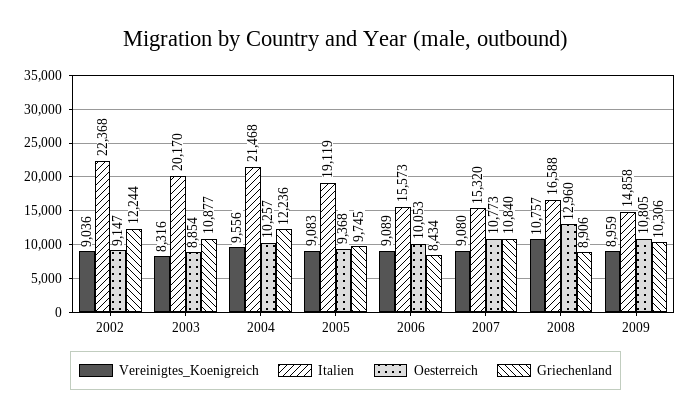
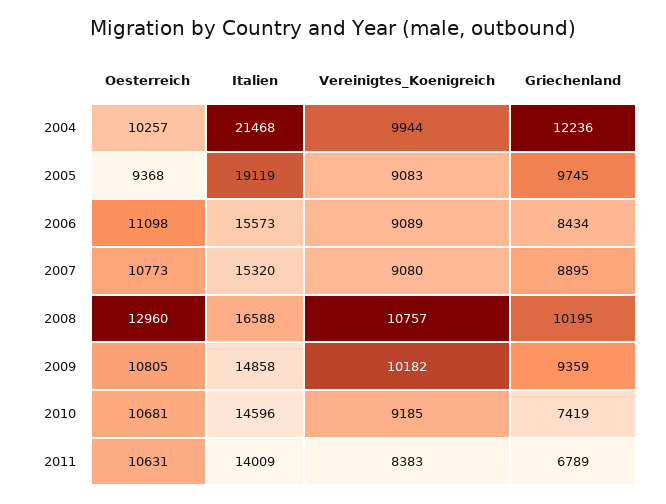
Vereinigtes_Koenigreich, 2002: 9036 -> none
Italien, 2002: 22368 -> none
Oesterreich, 2002: 9147 -> none
Griechenland, 2002: 12244 -> none
Vereinigtes_Koenigreich, 2003: 8316 -> none
Italien, 2003: 20170 -> none
Oesterreich, 2003: 8854 -> none
Griechenland, 2003: 10877 -> none
Vereinigtes_Koenigreich, 2004: 9556 -> 9944
Oesterreich, 2006: 10053 -> 11098
Griechenland, 2007: 10840 -> 8895
Griechenland, 2008: 8906 -> 10195
Vereinigtes_Koenigreich, 2009: 8959 -> 10182
Griechenland, 2009: 10306 -> 9359
Oesterreich, 2010: none -> 10681
Italien, 2010: none -> 14596
Vereinigtes_Koenigreich, 2010: none -> 9185
Griechenland, 2010: none -> 7419
Oesterreich, 2011: none -> 10631
Italien, 2011: none -> 14009
Vereinigtes_Koenigreich, 2011: none -> 8383
Griechenland, 2011: none -> 6789

